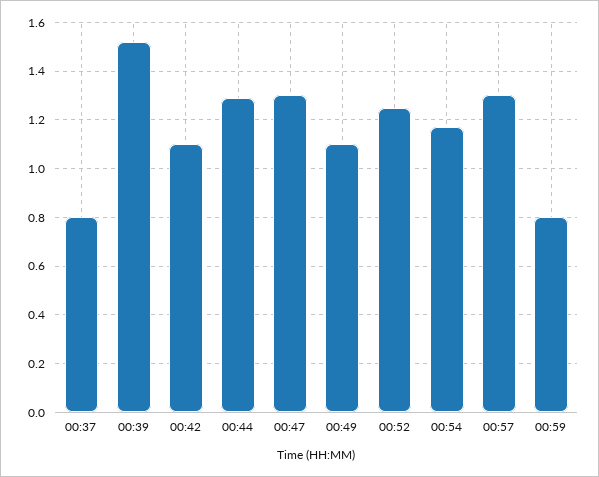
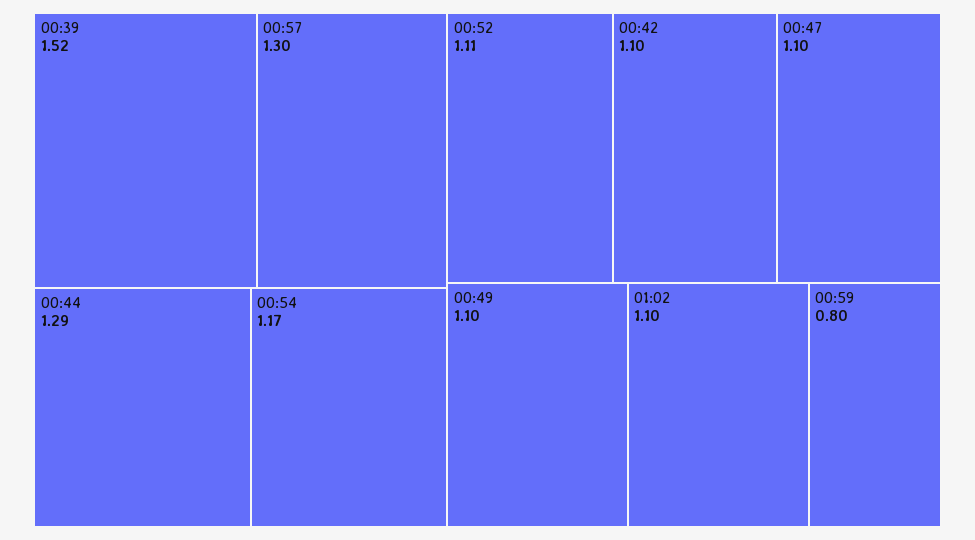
00:37: 0.8 -> none
00:47: 1.3 -> 1.1
00:52: 1.25 -> 1.11
01:02: none -> 1.1

